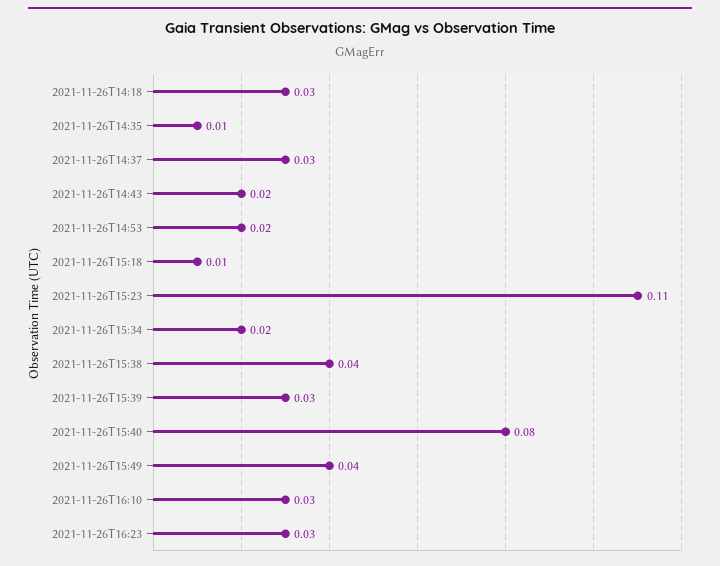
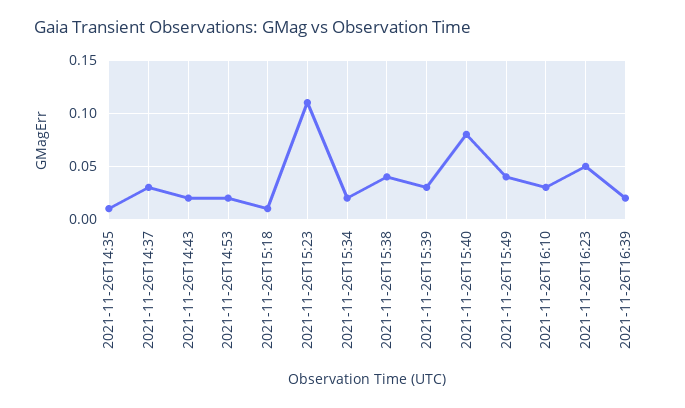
2021-11-26T14:18: 0.03 -> none
2021-11-26T16:23: 0.03 -> 0.05
2021-11-26T16:39: none -> 0.02

